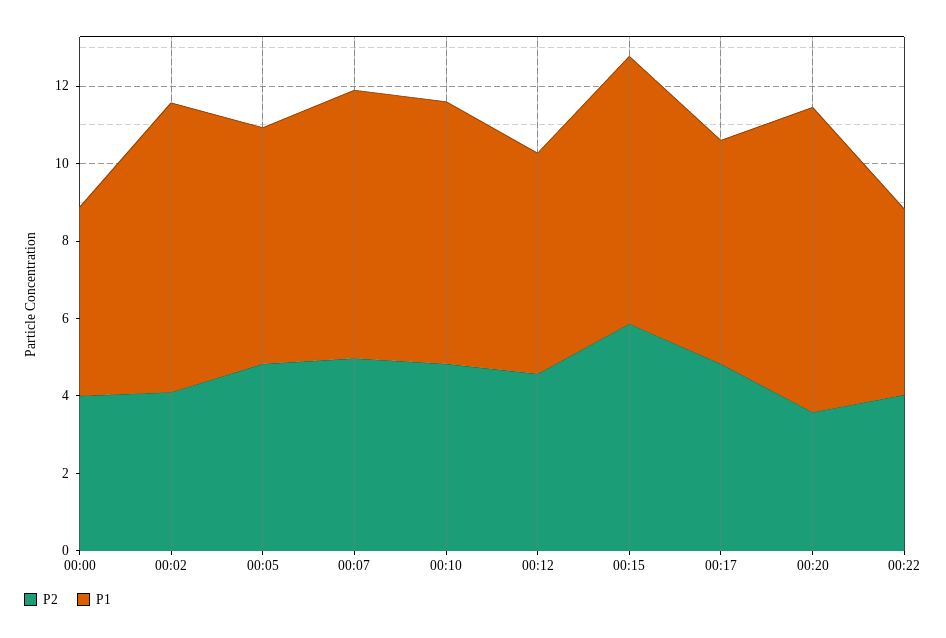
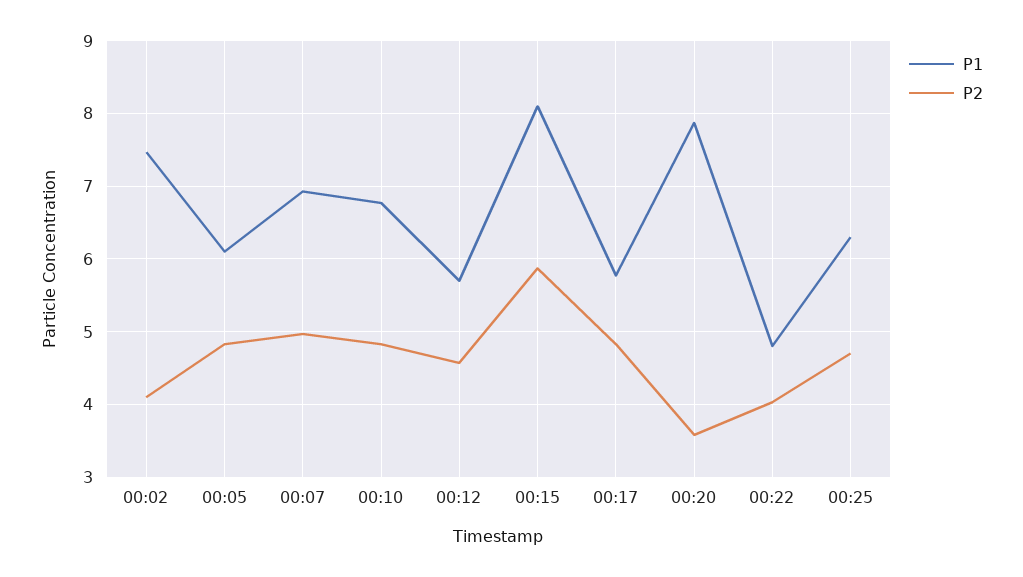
P2, 00:00: 4 -> none
P1, 00:00: 5 -> none
P1, 00:15: 7 -> 8.1
P1, 00:25: none -> 6.3
P2, 00:25: none -> 4.7

